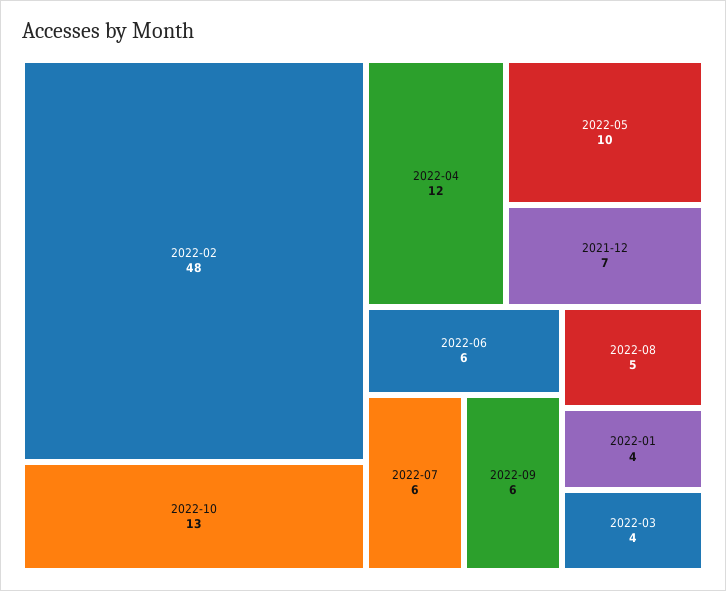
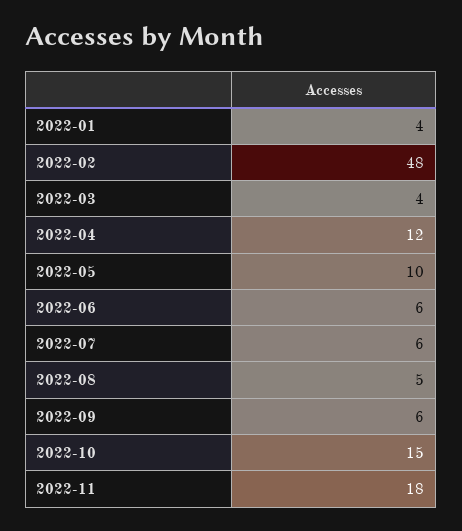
2022-10: 13 -> 15
2021-12: 7 -> none
2022-11: none -> 18

